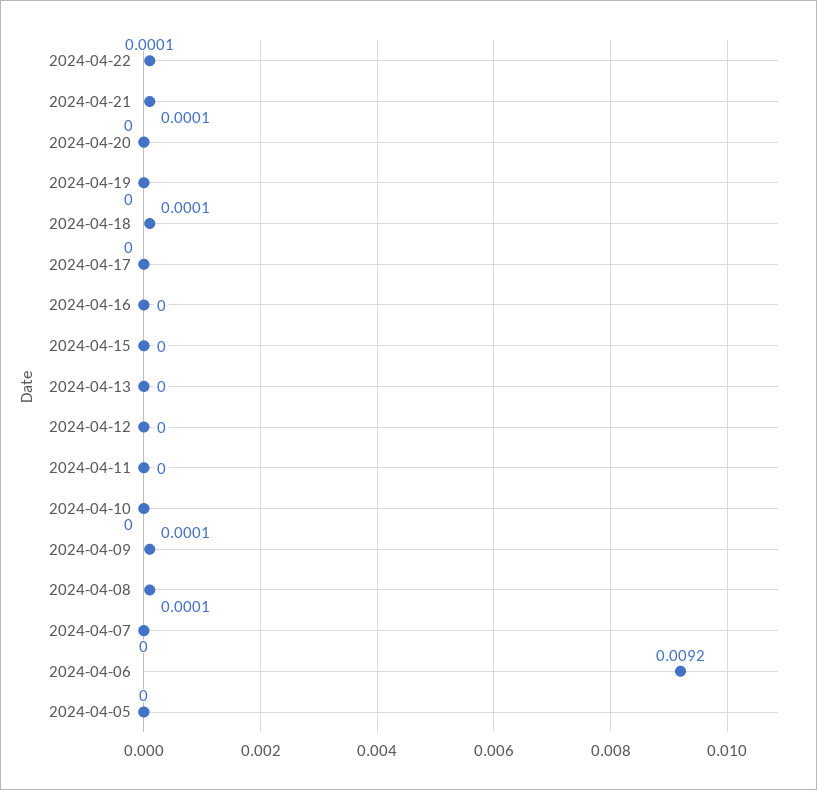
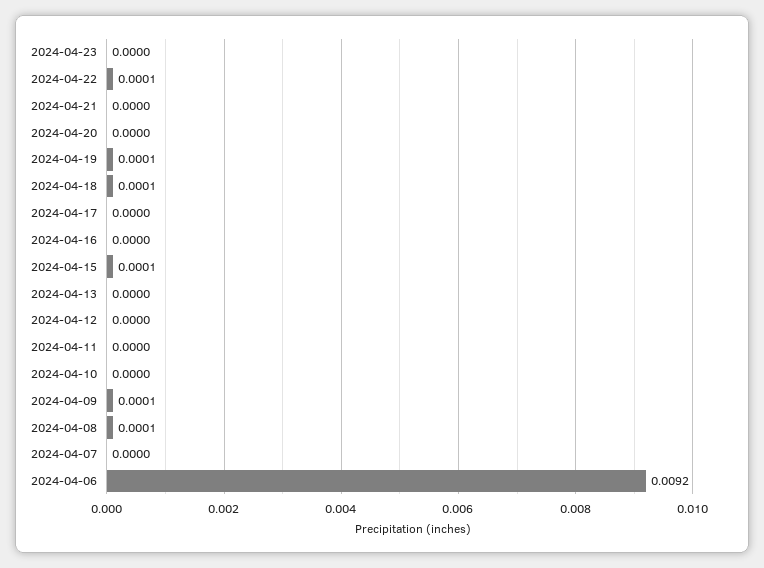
2024-04-21: 0.0001 -> 0
2024-04-19: 0 -> 0.0001
2024-04-15: 0 -> 0.0001
2024-04-05: 0 -> none
2024-04-23: none -> 0

